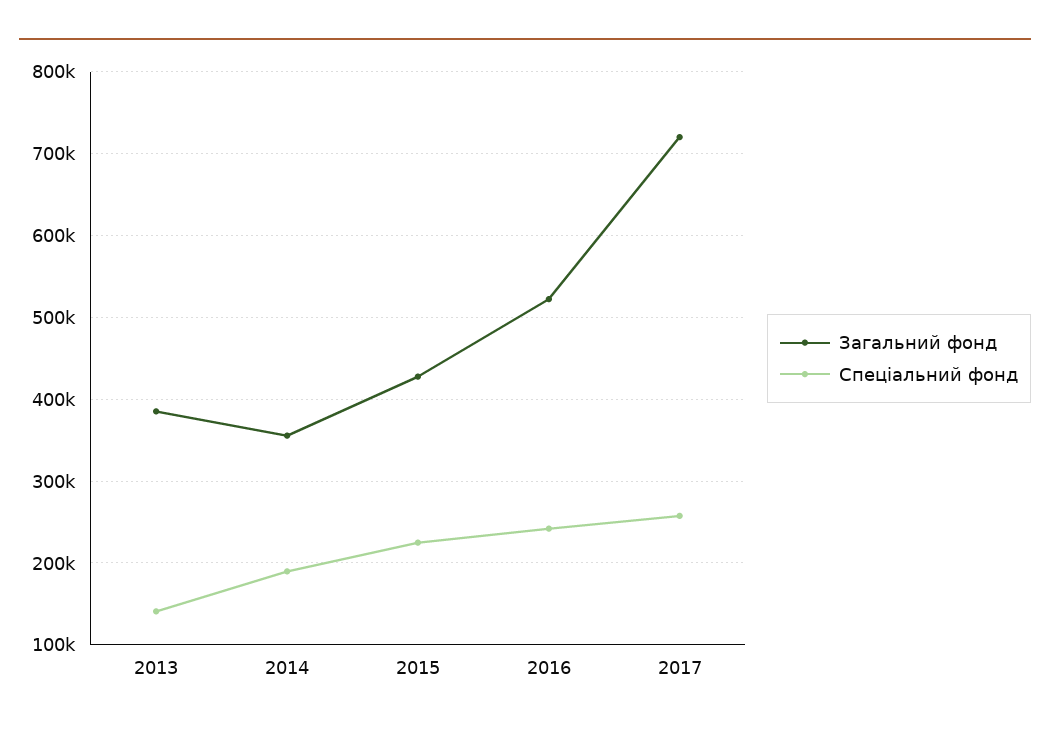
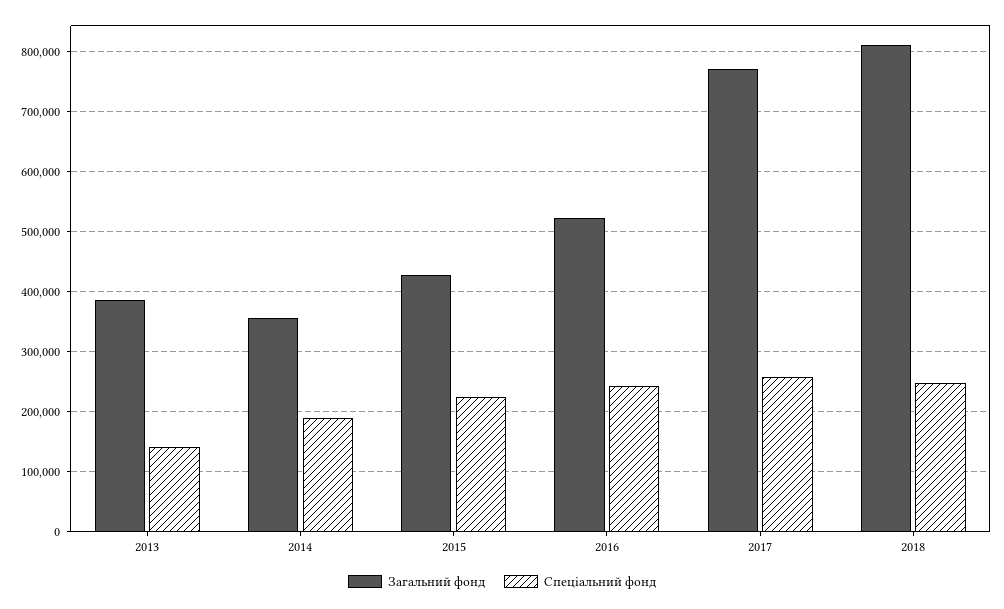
Загальний фонд, 2017: 720000 -> 770000
Загальний фонд, 2018: none -> 810000
Спеціальний фонд, 2018: none -> 250000

